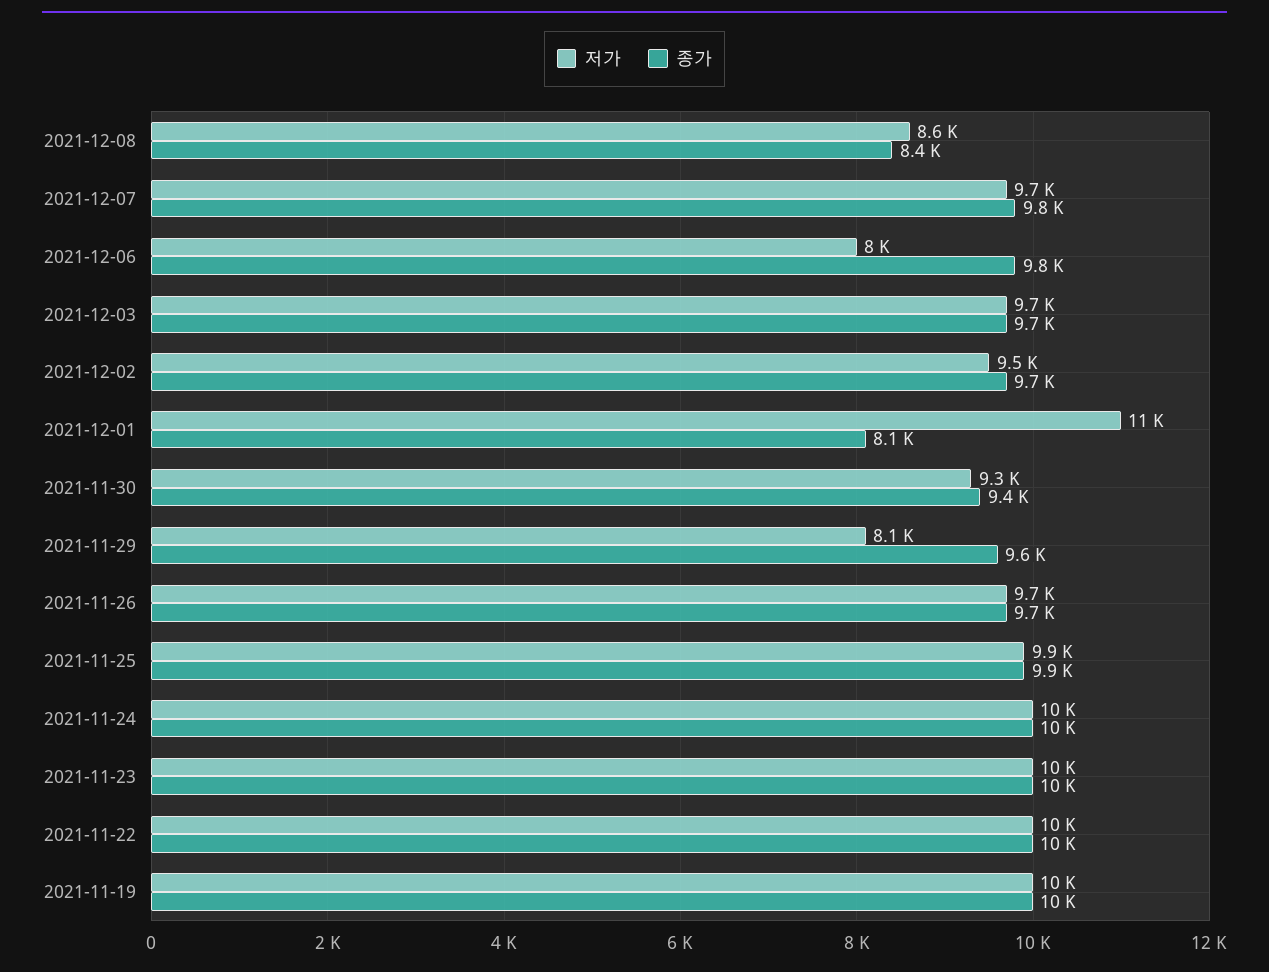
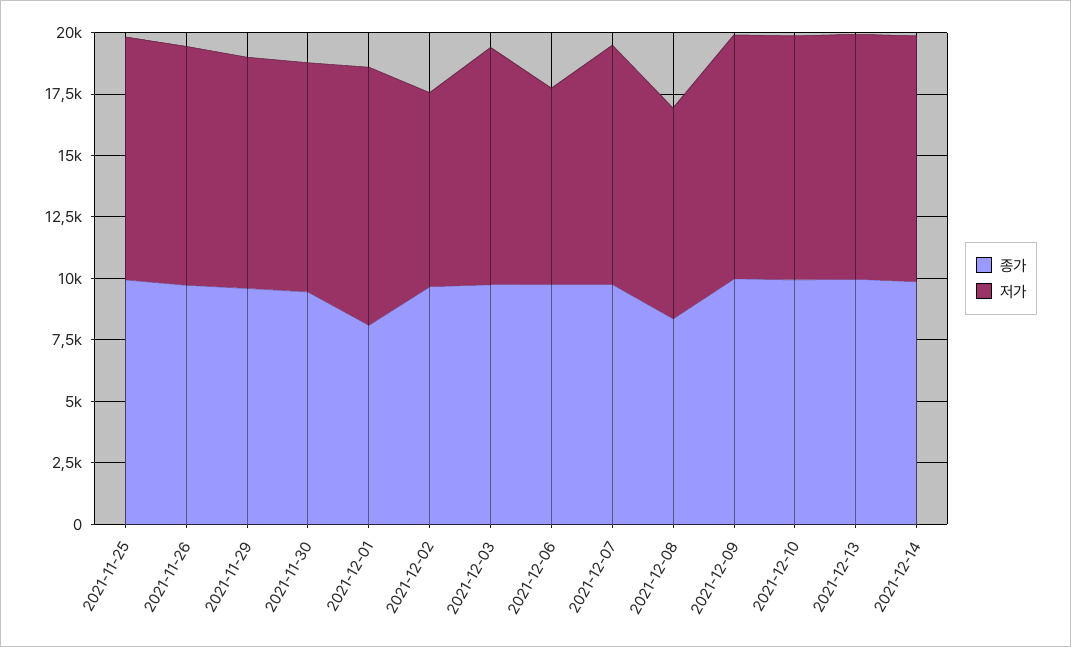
저가, 2021-12-02: 9500 -> 8000
저가, 2021-11-29: 8100 -> 9500
저가, 2021-11-24: 10000 -> none
종가, 2021-11-24: 10000 -> none
저가, 2021-11-23: 10000 -> none
종가, 2021-11-23: 10000 -> none
저가, 2021-11-22: 10000 -> none
종가, 2021-11-22: 10000 -> none
저가, 2021-11-19: 10000 -> none
종가, 2021-11-19: 10000 -> none
종가, 2021-12-09: none -> 10000
저가, 2021-12-09: none -> 10000
종가, 2021-12-10: none -> 10000
저가, 2021-12-10: none -> 10000
종가, 2021-12-13: none -> 10000
저가, 2021-12-13: none -> 10000
종가, 2021-12-14: none -> 10000
저가, 2021-12-14: none -> 10000

